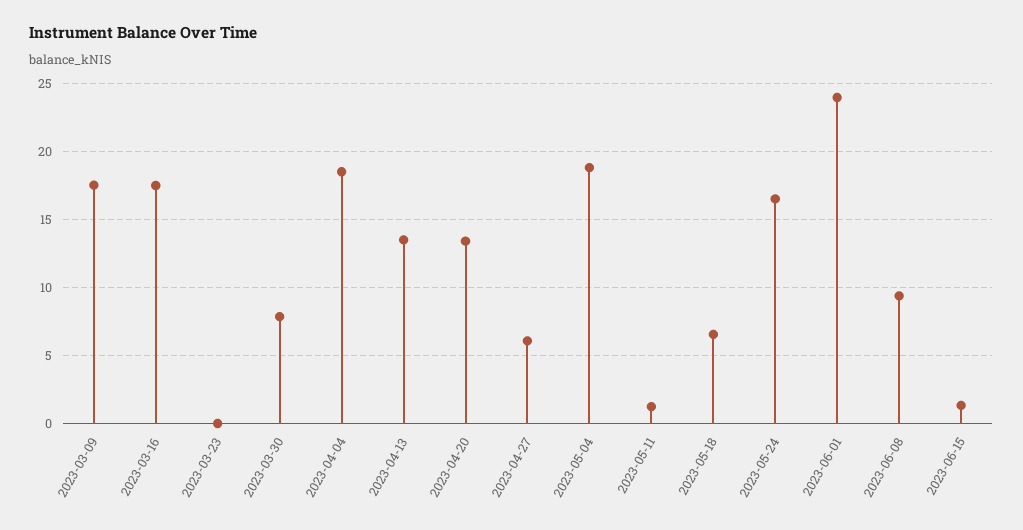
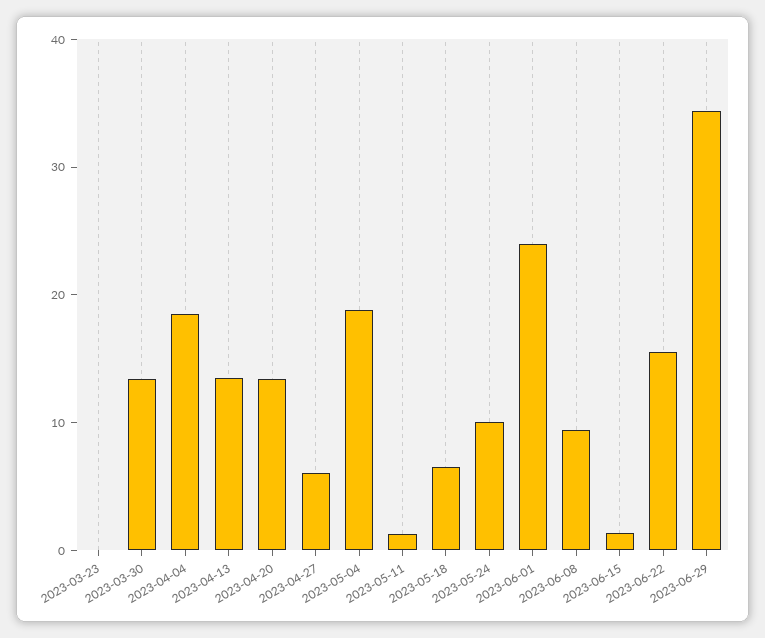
2023-03-09: 17.5 -> none
2023-03-16: 17.5 -> none
2023-03-30: 8 -> 14
2023-05-24: 16.5 -> 10
2023-06-22: none -> 16
2023-06-29: none -> 34

